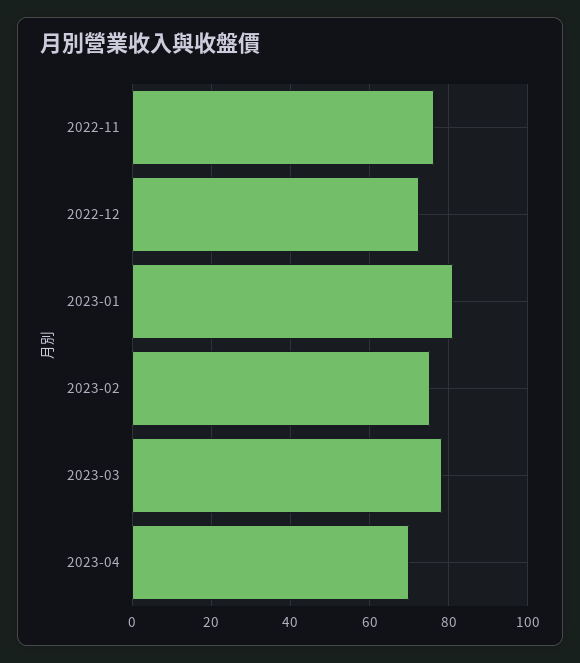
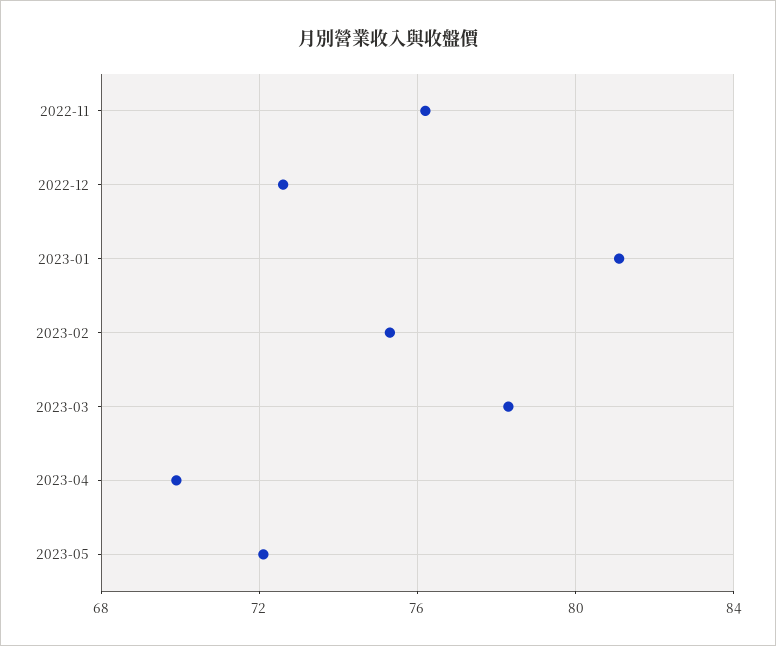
2023-05: none -> 72

